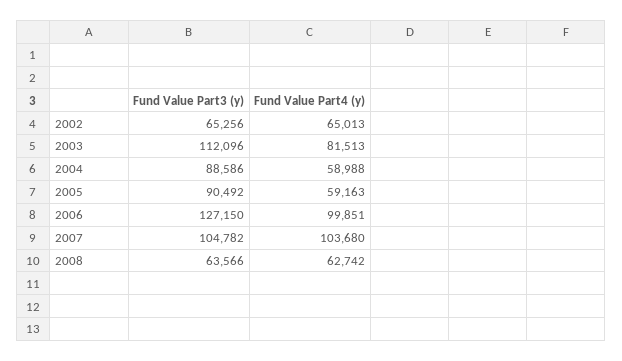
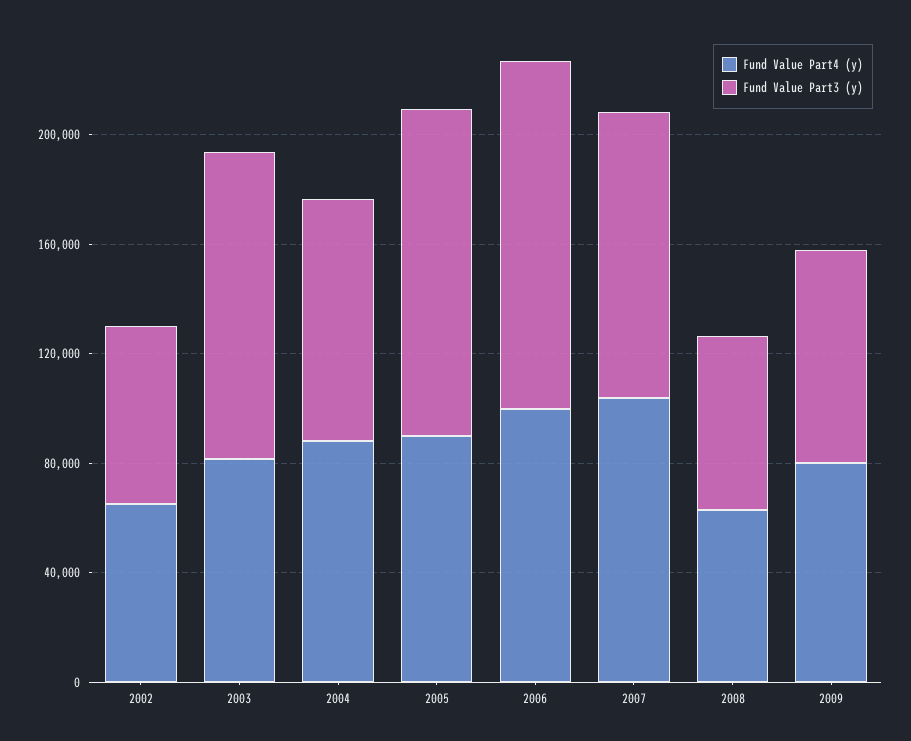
Fund Value Part4 (y), 2004: 58988 -> 90000
Fund Value Part3 (y), 2005: 90492 -> 120000
Fund Value Part4 (y), 2005: 59163 -> 90000
Fund Value Part4 (y), 2009: none -> 80000
Fund Value Part3 (y), 2009: none -> 80000

